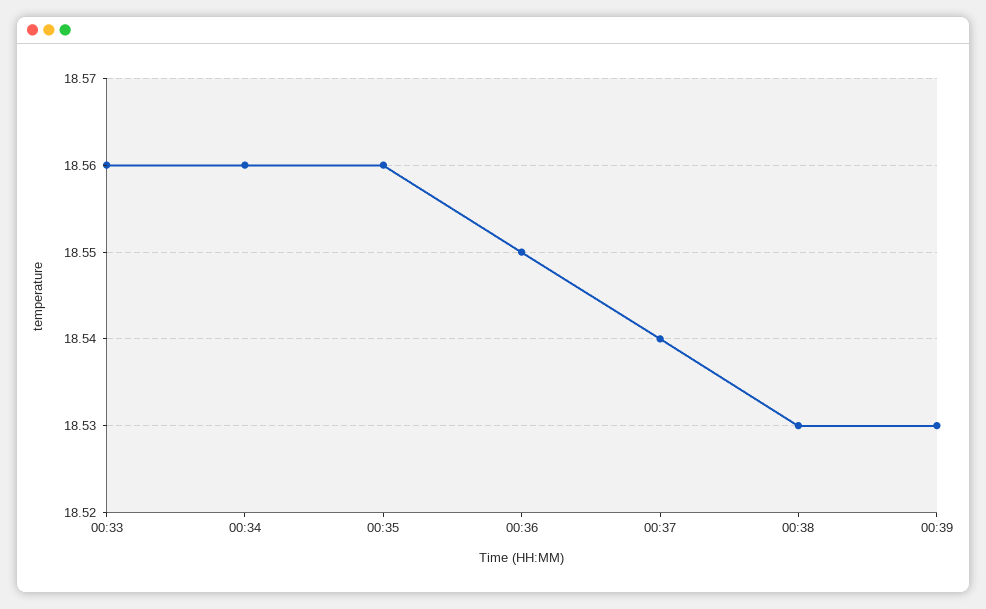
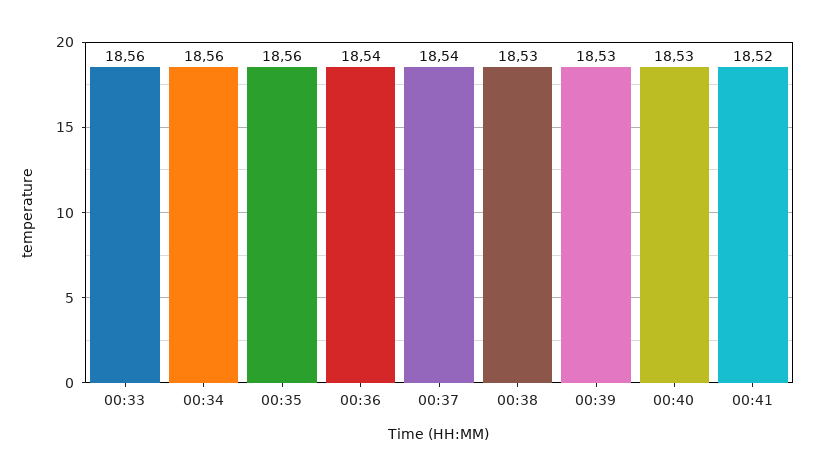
00:36: 18.55 -> 18.54
00:40: none -> 18.53
00:41: none -> 18.52

